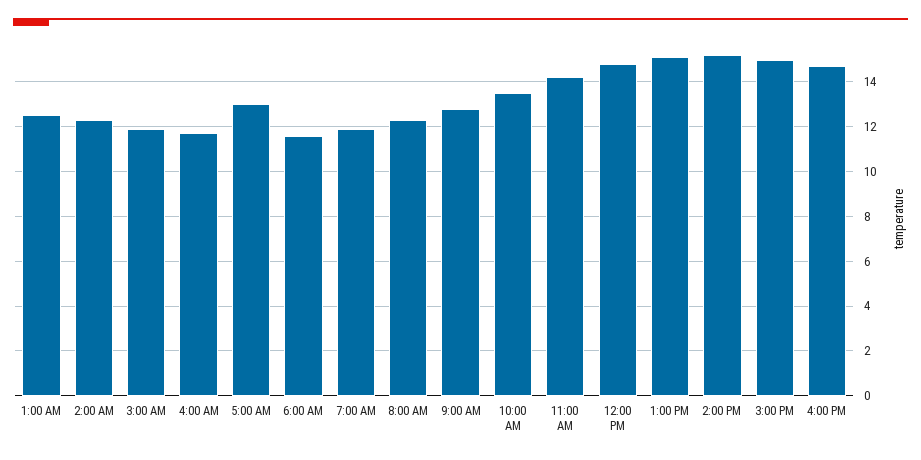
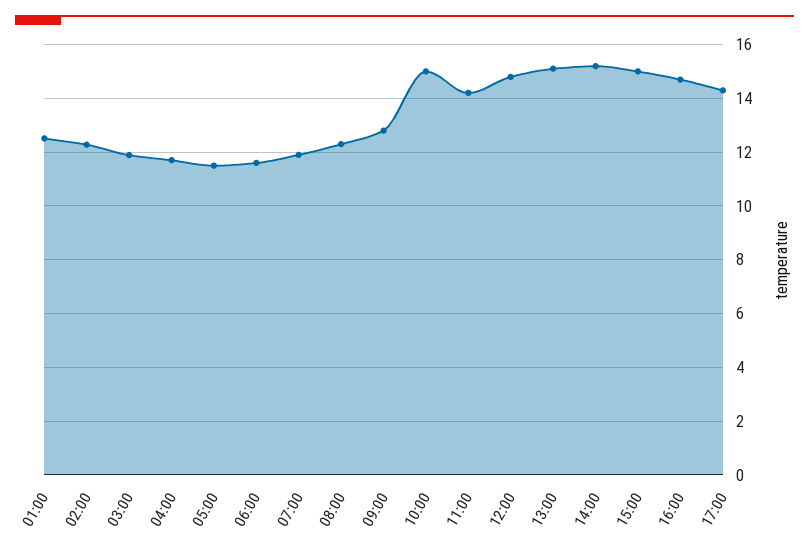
5:00 AM: 13 -> 11.5
10:00 AM: 13.5 -> 15
17:00: none -> 14.25

